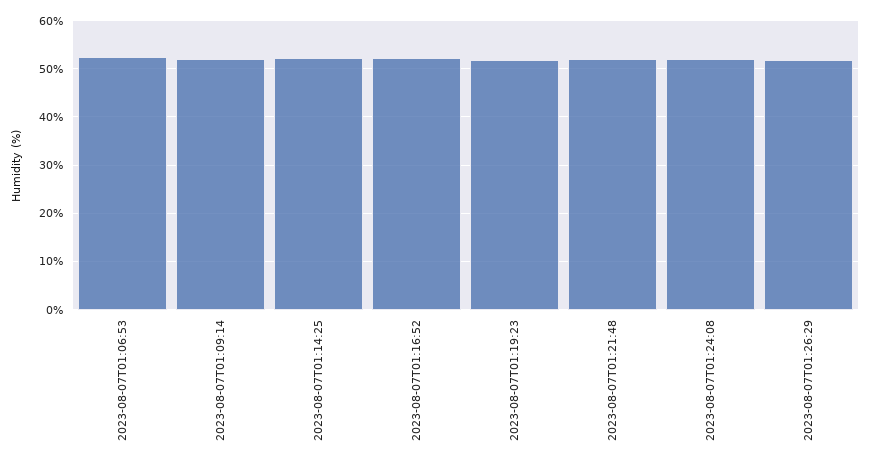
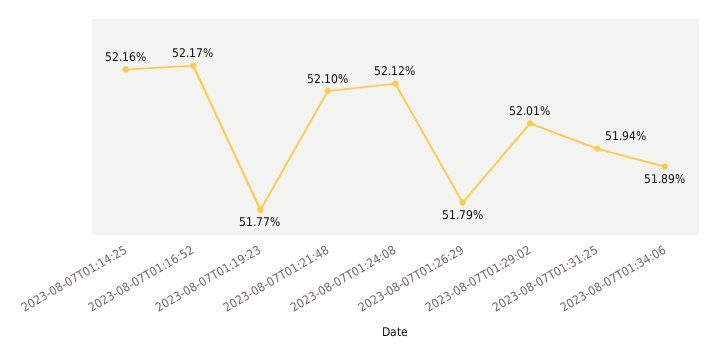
2023-08-07T01:06:53: 52 -> none
2023-08-07T01:09:14: 52 -> none
2023-08-07T01:29:02: none -> 52.01
2023-08-07T01:31:25: none -> 51.94
2023-08-07T01:34:06: none -> 51.89

